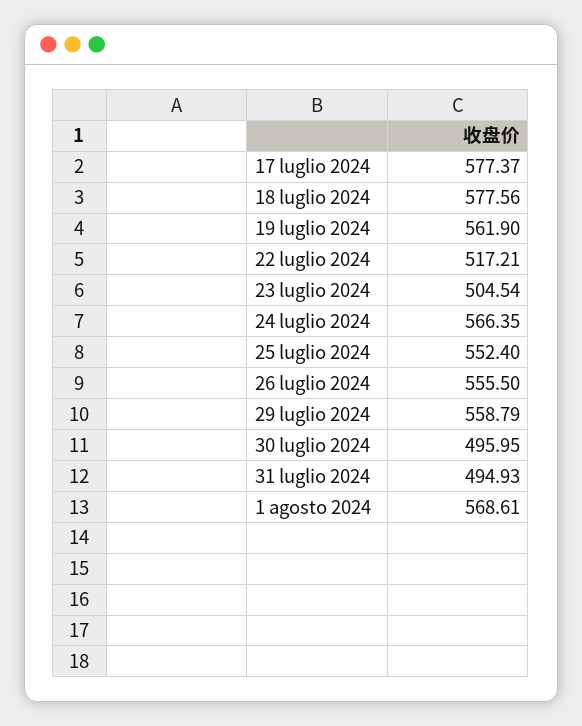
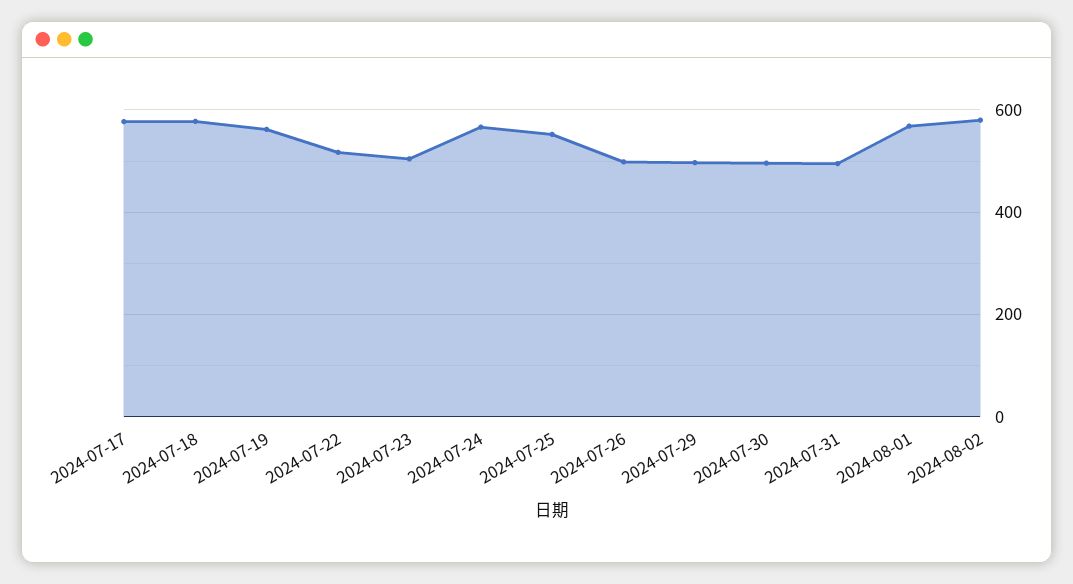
26 luglio 2024: 555.5 -> 500
29 luglio 2024: 558.79 -> 500
2024-08-02: none -> 580

